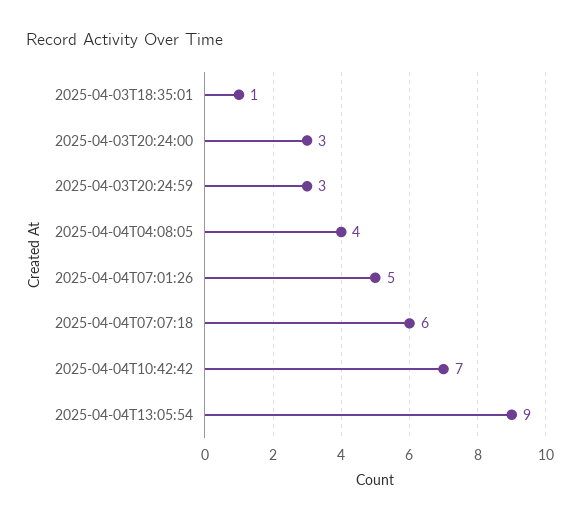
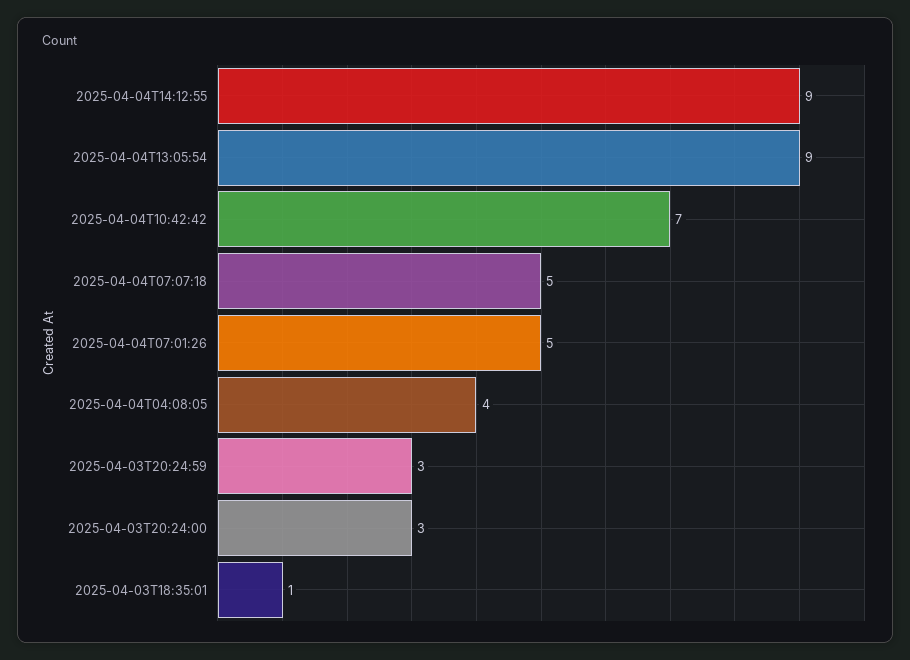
2025-04-04T07:07:18: 6 -> 5
2025-04-04T14:12:55: none -> 9

